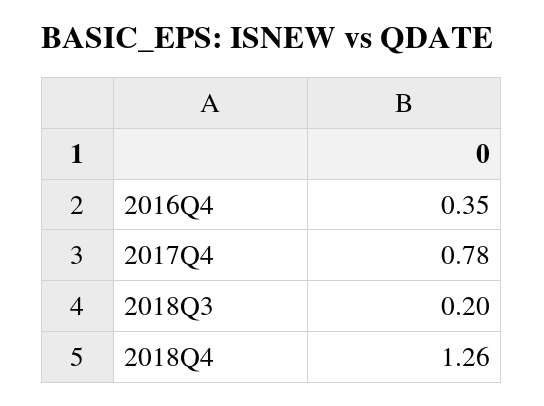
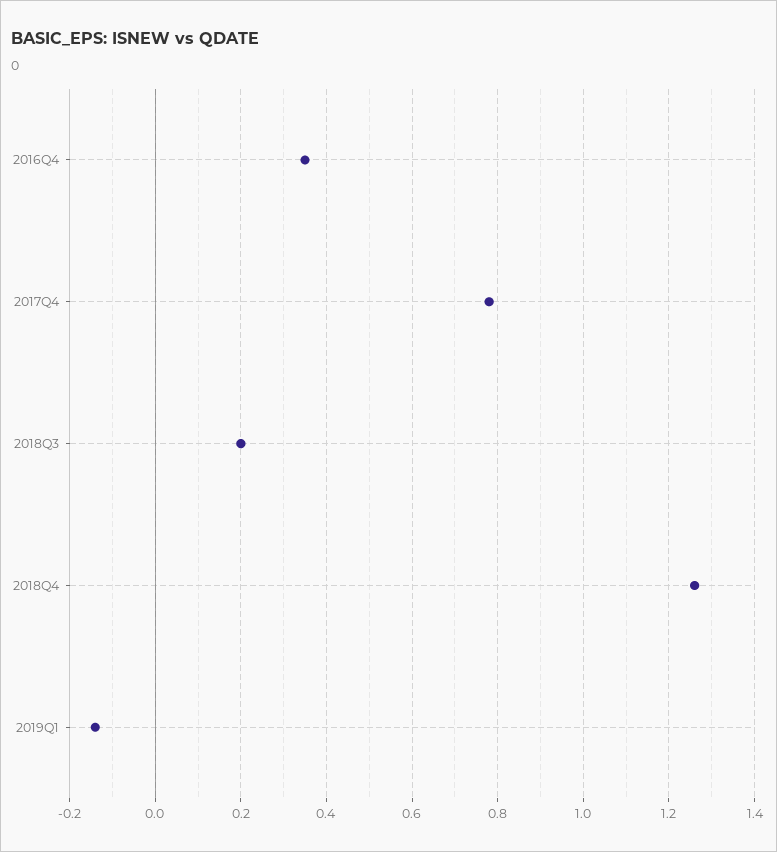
2019Q1: none -> -0.15

